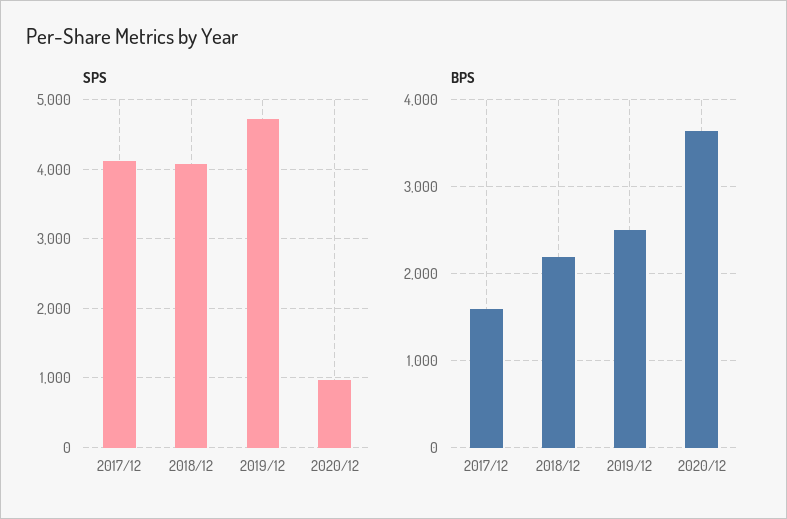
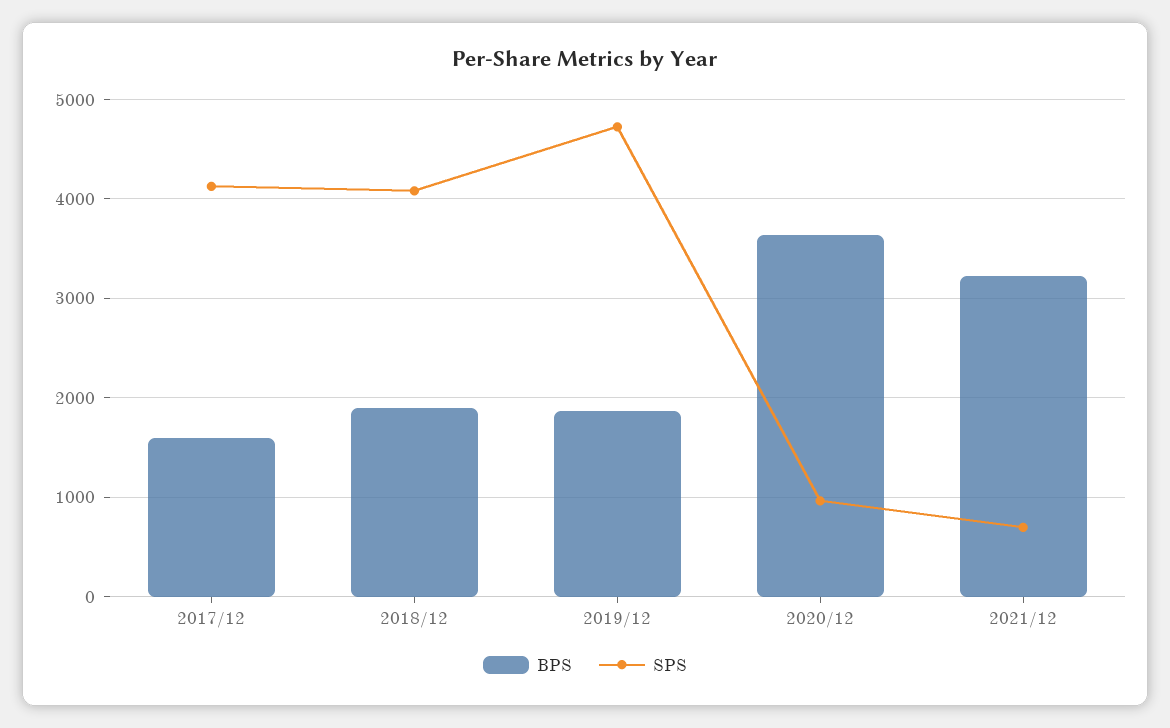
BPS, 2018/12: 2200 -> 1900
BPS, 2019/12: 2500 -> 1900
BPS, 2021/12: none -> 3200
SPS, 2021/12: none -> 700

